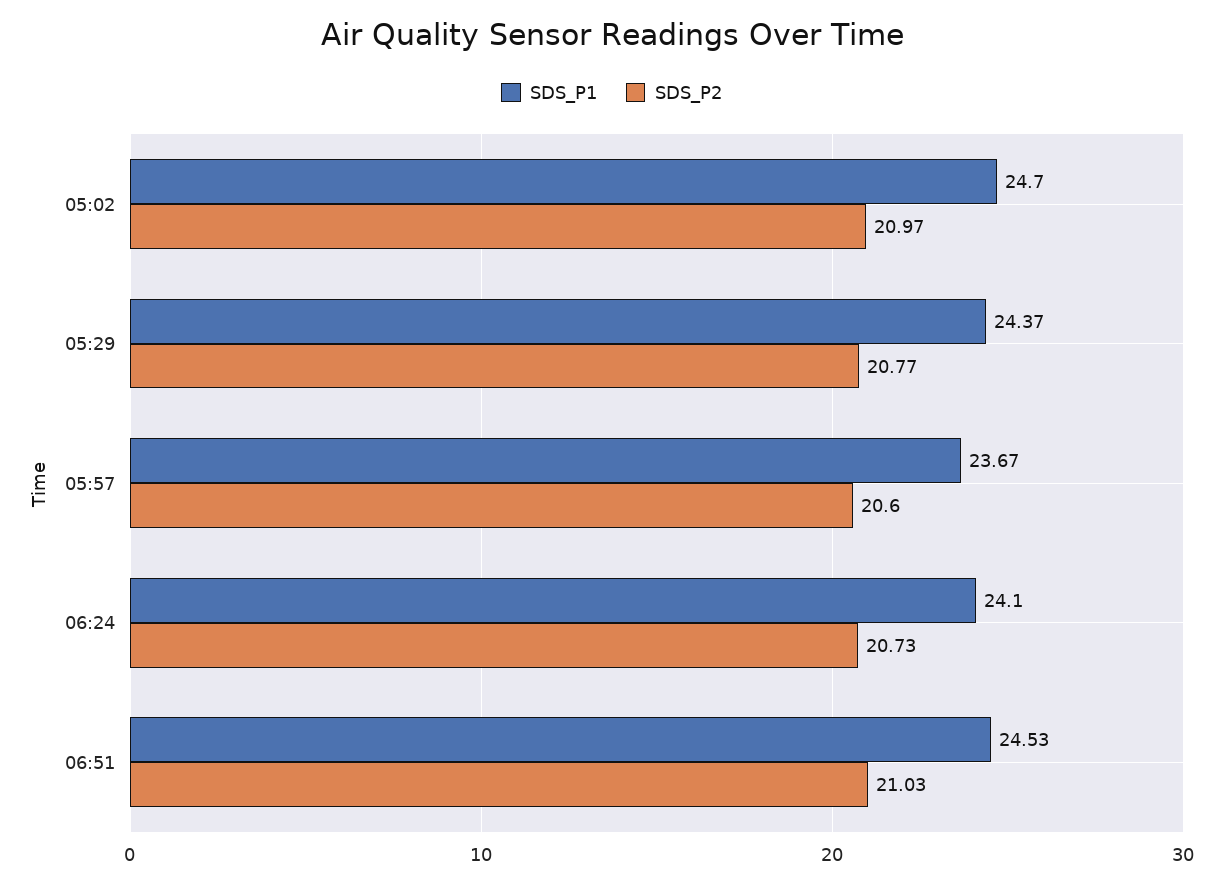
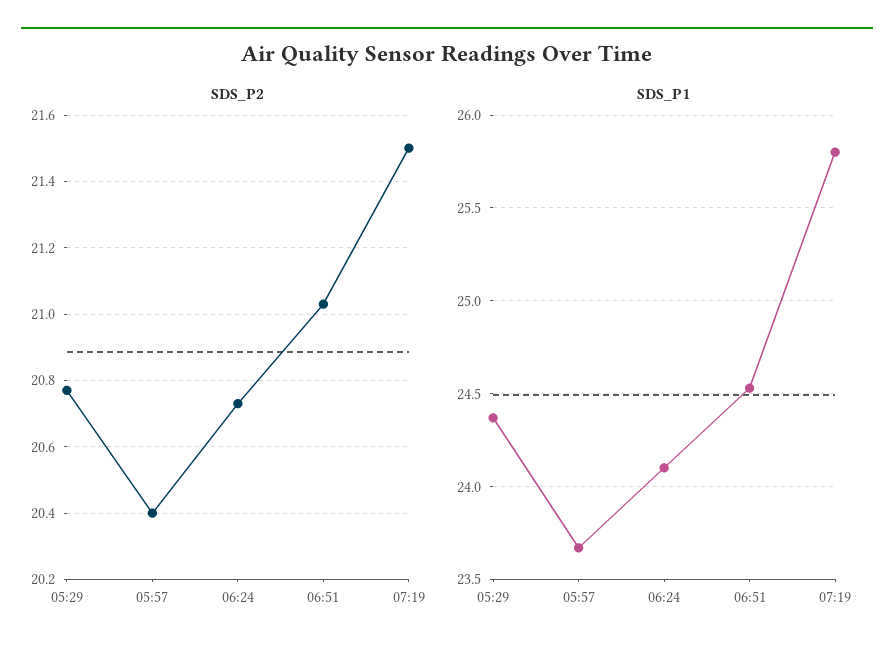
SDS_P1, 05:02: 24.7 -> none
SDS_P2, 05:02: 20.97 -> none
SDS_P2, 05:57: 20.6 -> 20.4
SDS_P2, 07:19: none -> 21.5
SDS_P1, 07:19: none -> 25.8

